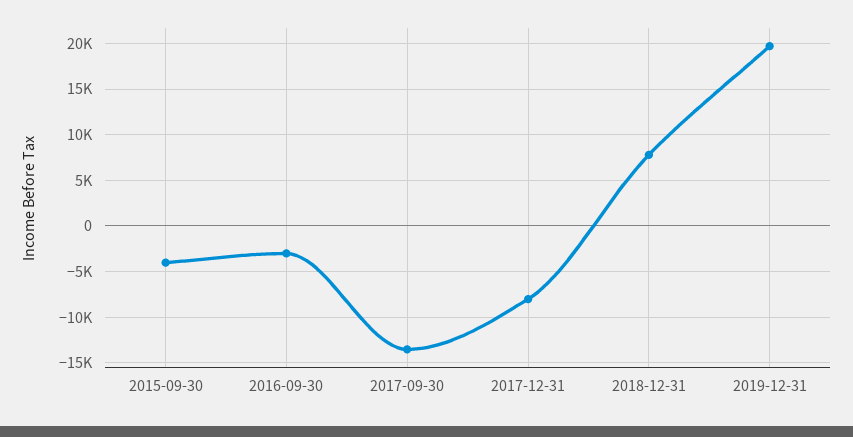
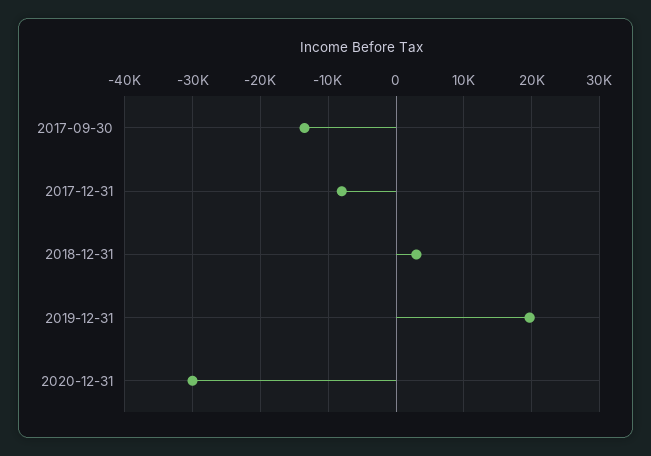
2015-09-30: -4000 -> none
2016-09-30: -3000 -> none
2018-12-31: 8000 -> 3000
2020-12-31: none -> -30000

